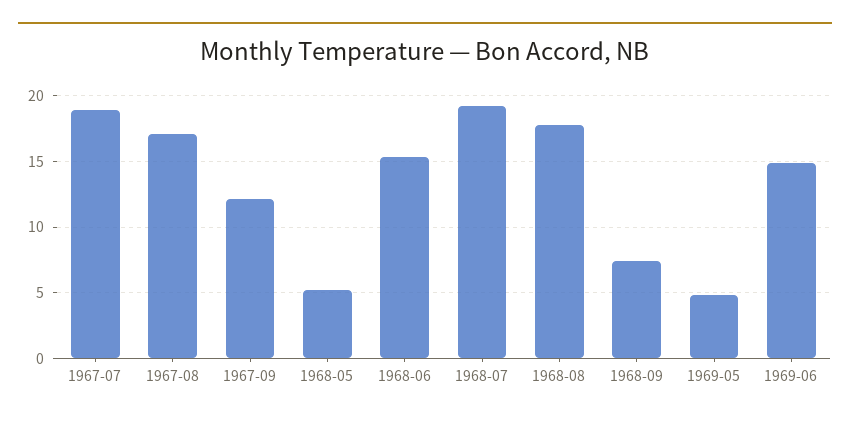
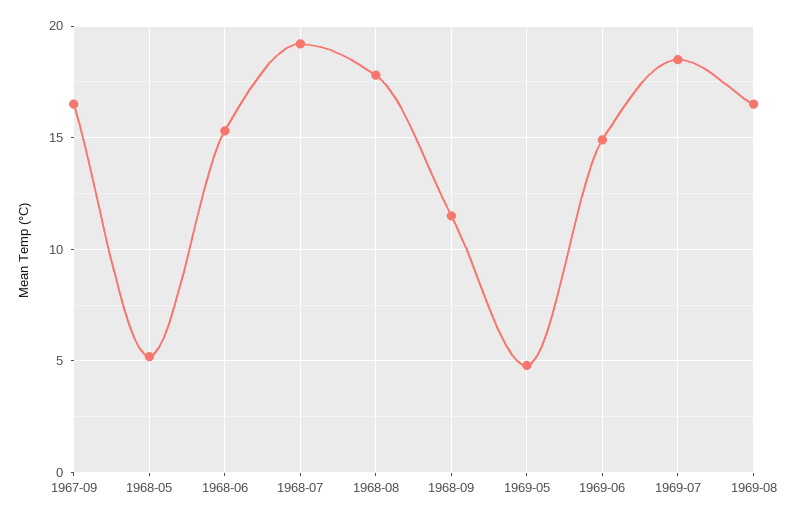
1967-07: 19 -> none
1967-08: 17 -> none
1967-09: 12 -> 16.5
1968-09: 7.5 -> 11.5
1969-07: none -> 18.5
1969-08: none -> 16.5

